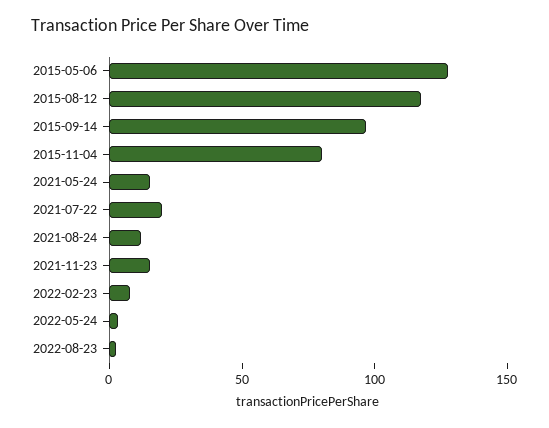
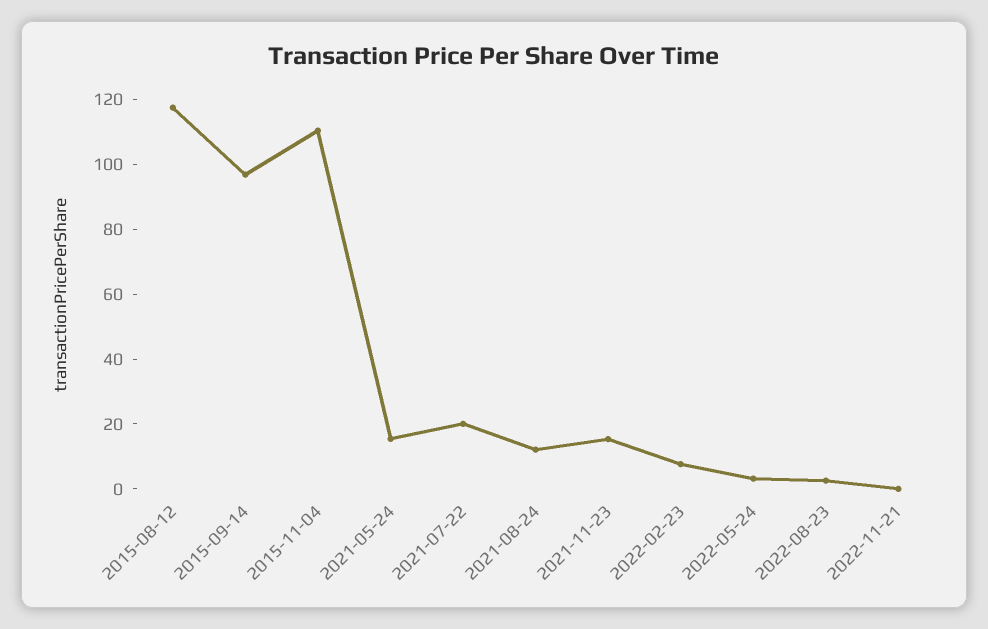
2015-05-06: 130 -> none
2015-11-04: 80 -> 110
2022-11-21: none -> 0

